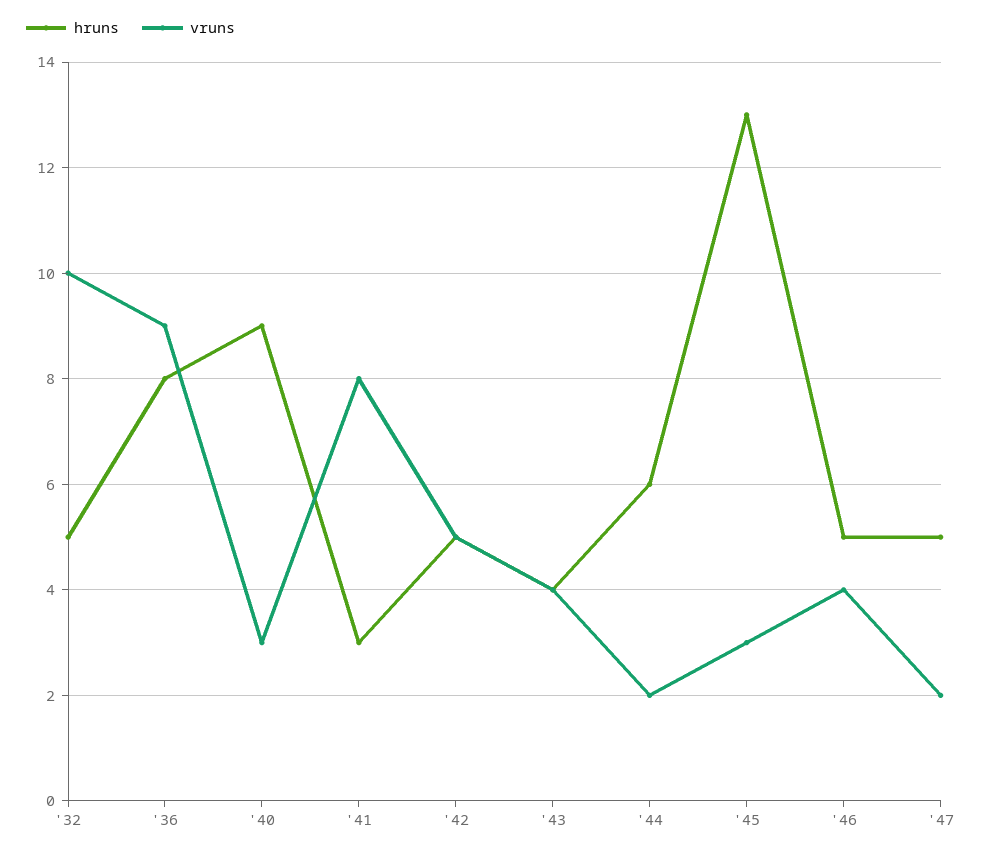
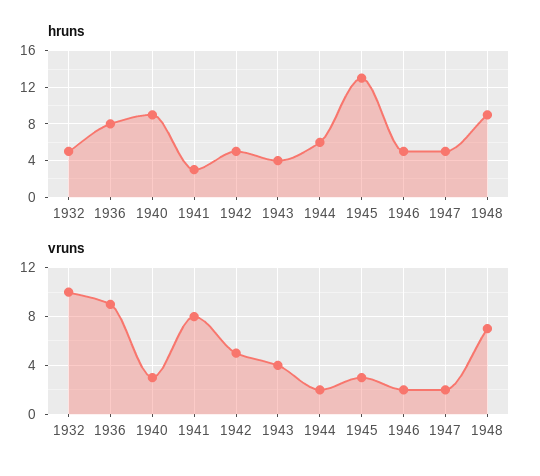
vruns, '46: 4 -> 2
hruns, 1948: none -> 9
vruns, 1948: none -> 7

